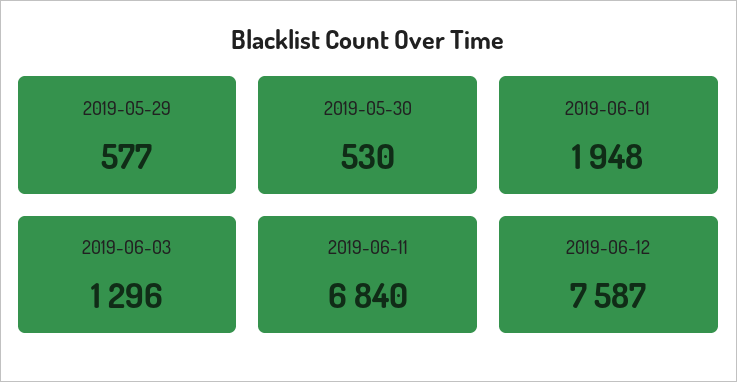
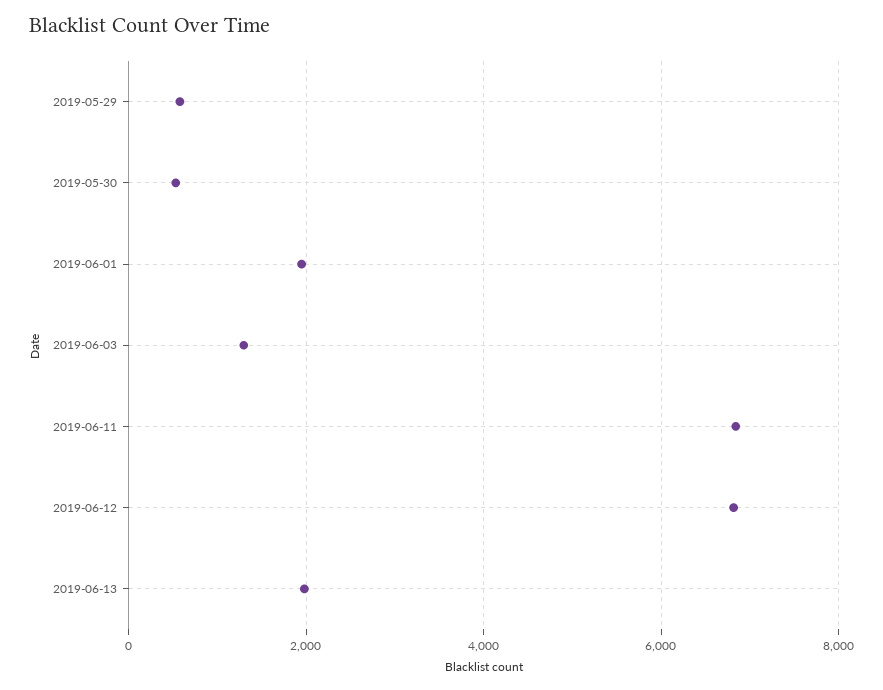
2019-06-12: 7587 -> 6800
2019-06-13: none -> 2000

